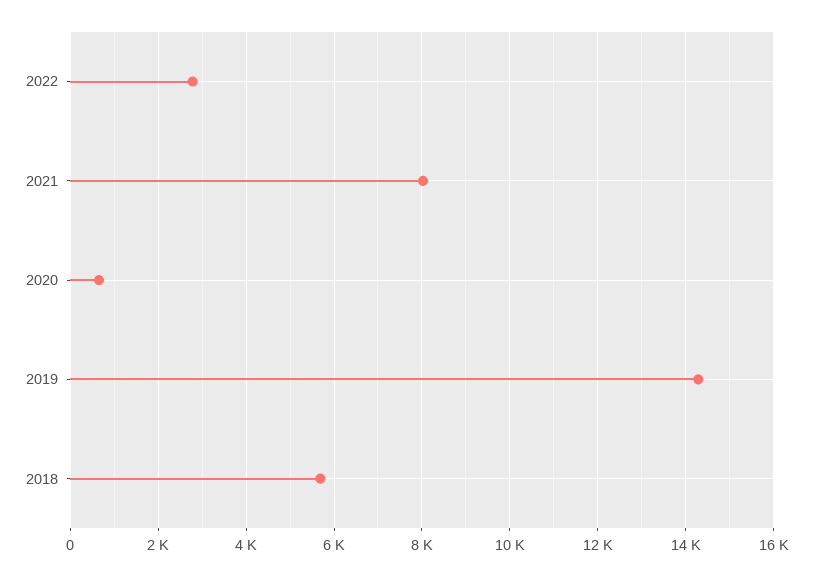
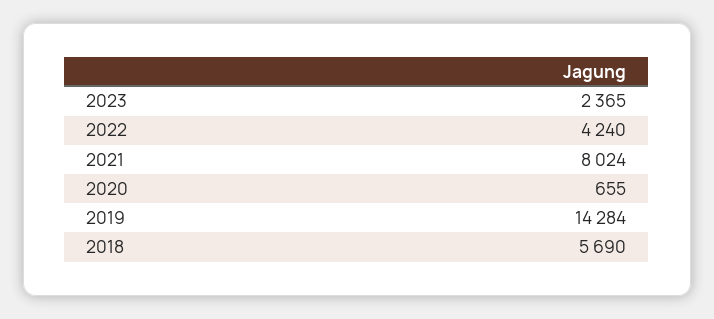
2022: 2800 -> 4240
2023: none -> 2365

